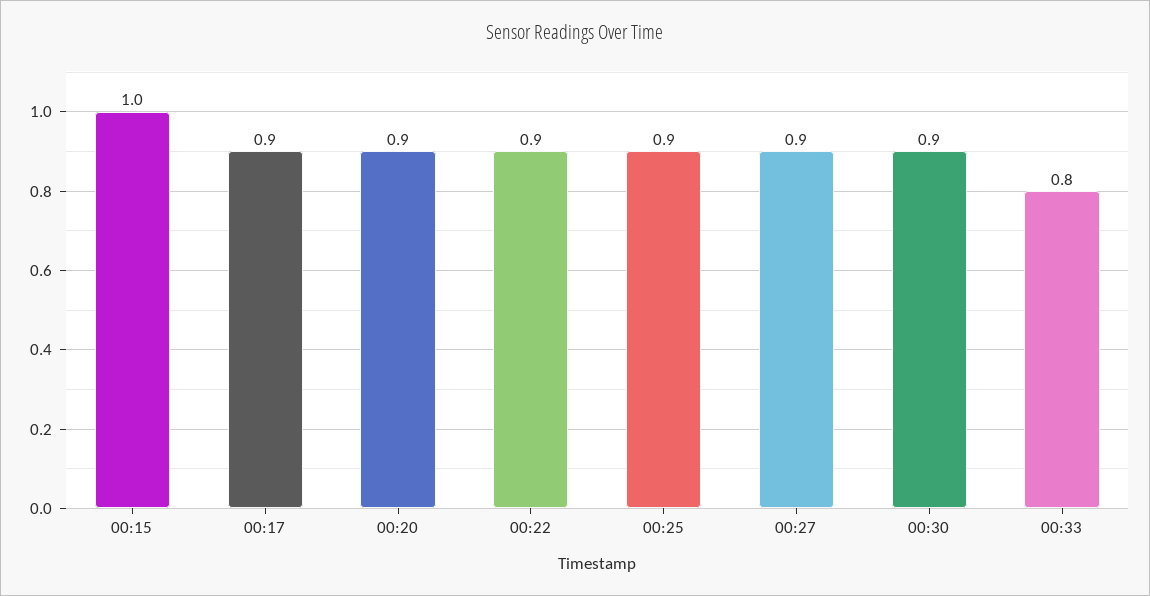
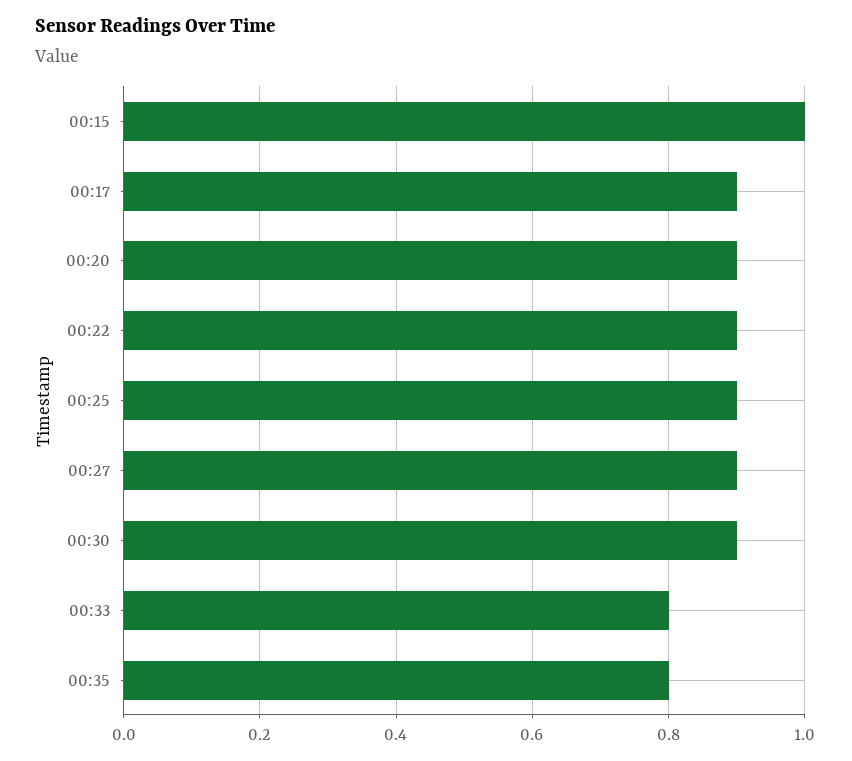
00:35: none -> 0.8

